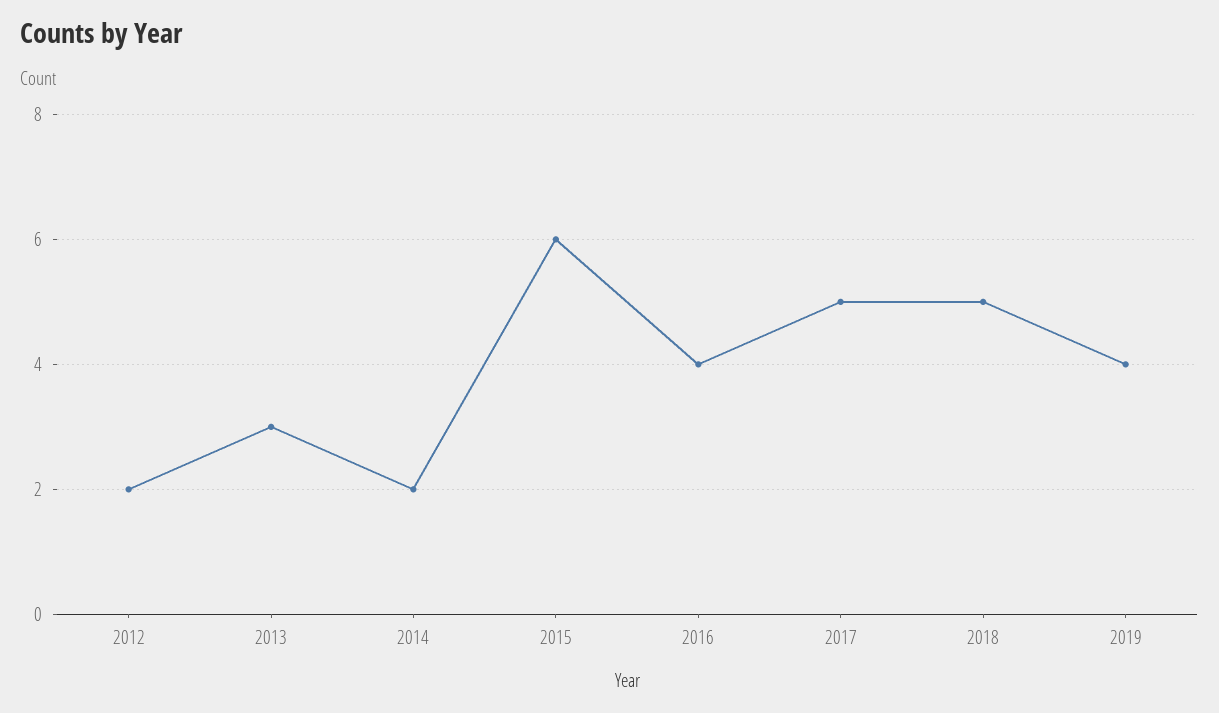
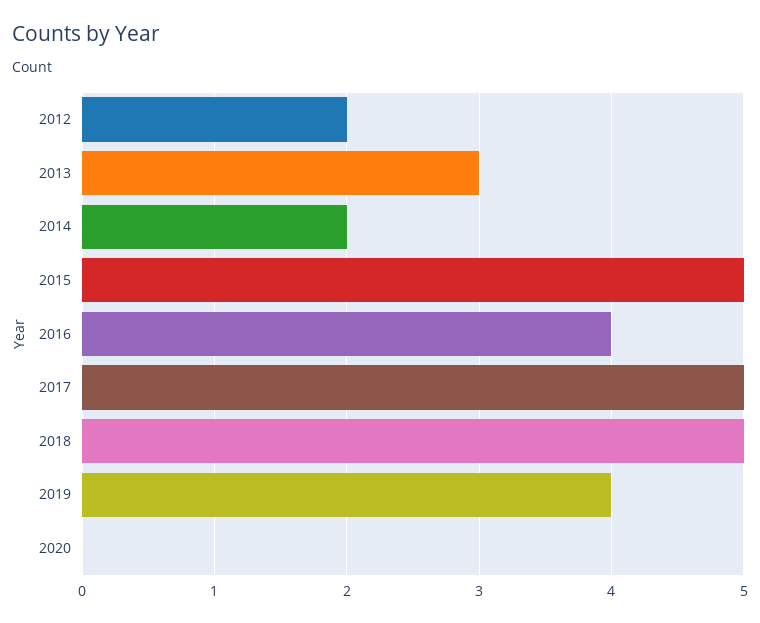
2015: 6 -> 5
2020: none -> 0

